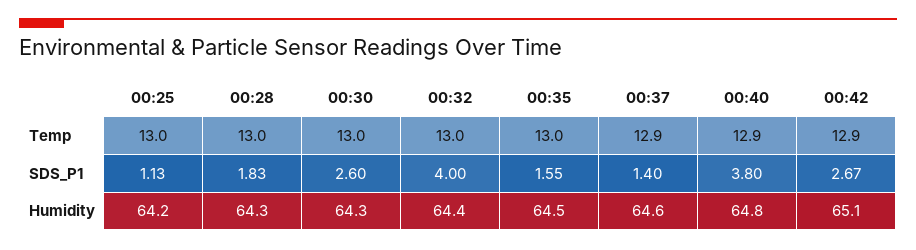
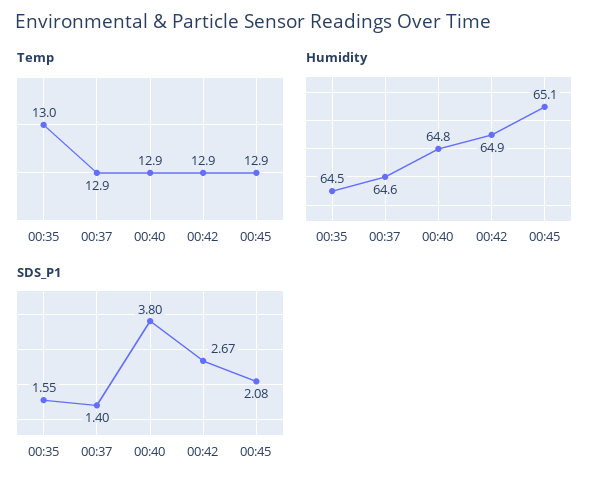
Temp, 00:25: 13 -> none
Temp, 00:28: 13 -> none
Temp, 00:30: 13 -> none
Temp, 00:32: 13 -> none
SDS_P1, 00:25: 1.13 -> none
SDS_P1, 00:28: 1.83 -> none
SDS_P1, 00:30: 2.6 -> none
SDS_P1, 00:32: 4 -> none
Humidity, 00:25: 64.2 -> none
Humidity, 00:28: 64.3 -> none
Humidity, 00:30: 64.3 -> none
Humidity, 00:32: 64.4 -> none
Humidity, 00:42: 65.1 -> 64.9
Temp, 00:45: none -> 12.9
Humidity, 00:45: none -> 65.1
SDS_P1, 00:45: none -> 2.08

